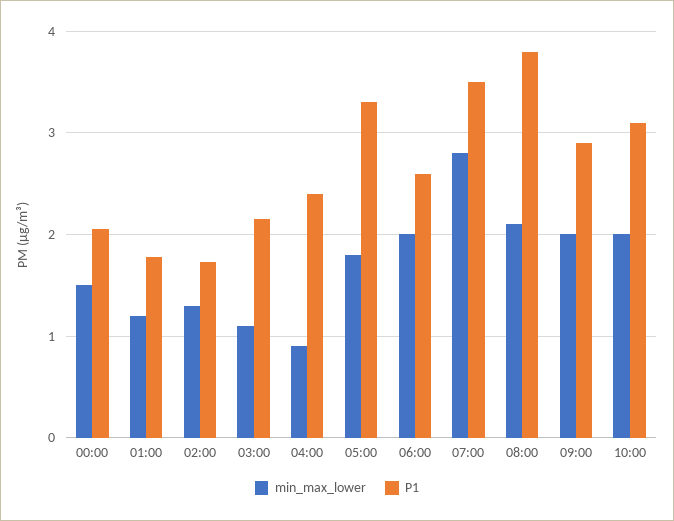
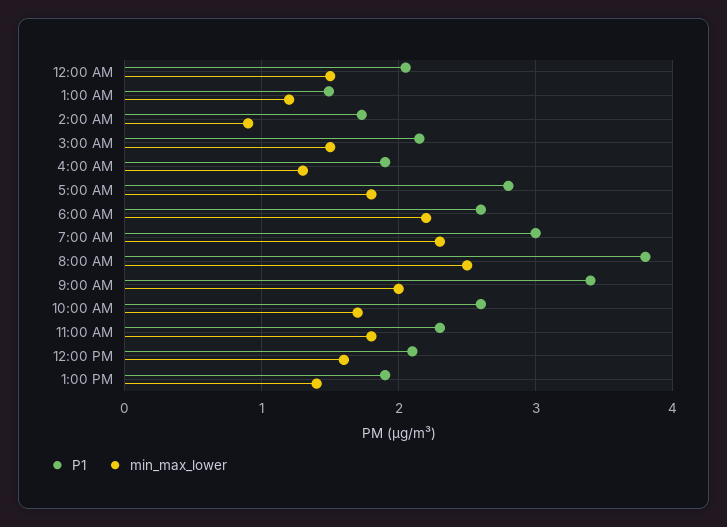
P1, 01:00: 1.8 -> 1.5
min_max_lower, 02:00: 1.3 -> 0.9
min_max_lower, 03:00: 1.1 -> 1.5
min_max_lower, 04:00: 0.9 -> 1.3
P1, 04:00: 2.4 -> 1.9
P1, 05:00: 3.3 -> 2.8
min_max_lower, 06:00: 2 -> 2.2
min_max_lower, 07:00: 2.8 -> 2.3
P1, 07:00: 3.5 -> 3
min_max_lower, 08:00: 2.1 -> 2.5
P1, 09:00: 2.9 -> 3.4
min_max_lower, 10:00: 2 -> 1.7
P1, 10:00: 3.1 -> 2.6
P1, 11:00 AM: none -> 2.3
min_max_lower, 11:00 AM: none -> 1.8
P1, 12:00 PM: none -> 2.1
min_max_lower, 12:00 PM: none -> 1.6
P1, 1:00 PM: none -> 1.9
min_max_lower, 1:00 PM: none -> 1.4

